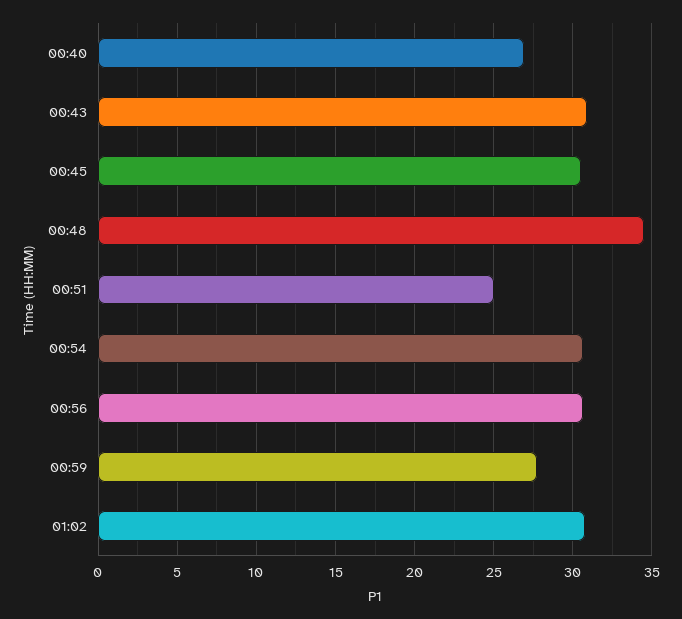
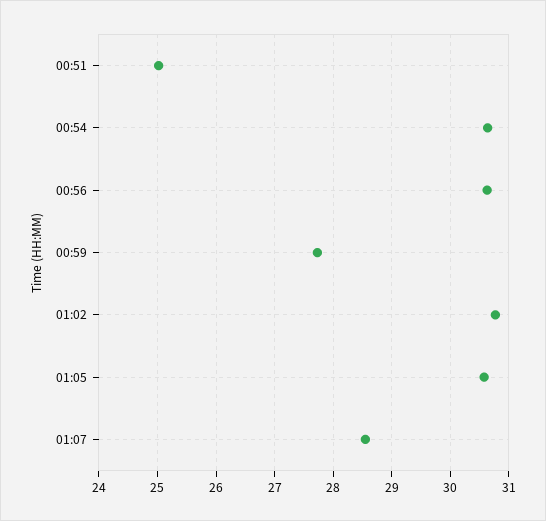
00:40: 27 -> none
00:43: 31 -> none
00:45: 30.5 -> none
00:48: 34.5 -> none
01:05: none -> 30.6
01:07: none -> 28.6

